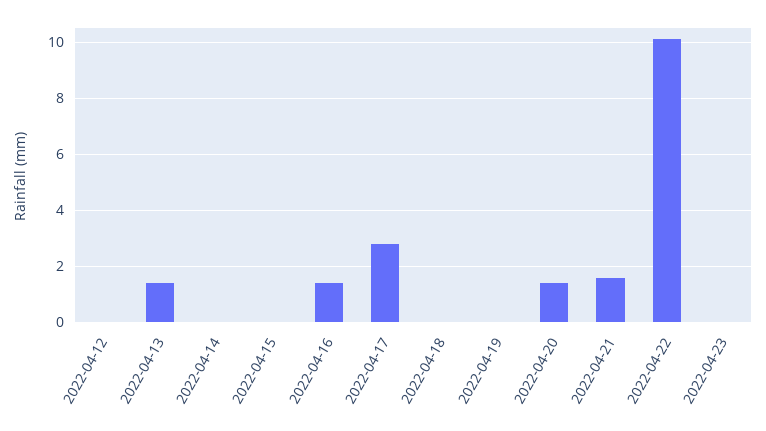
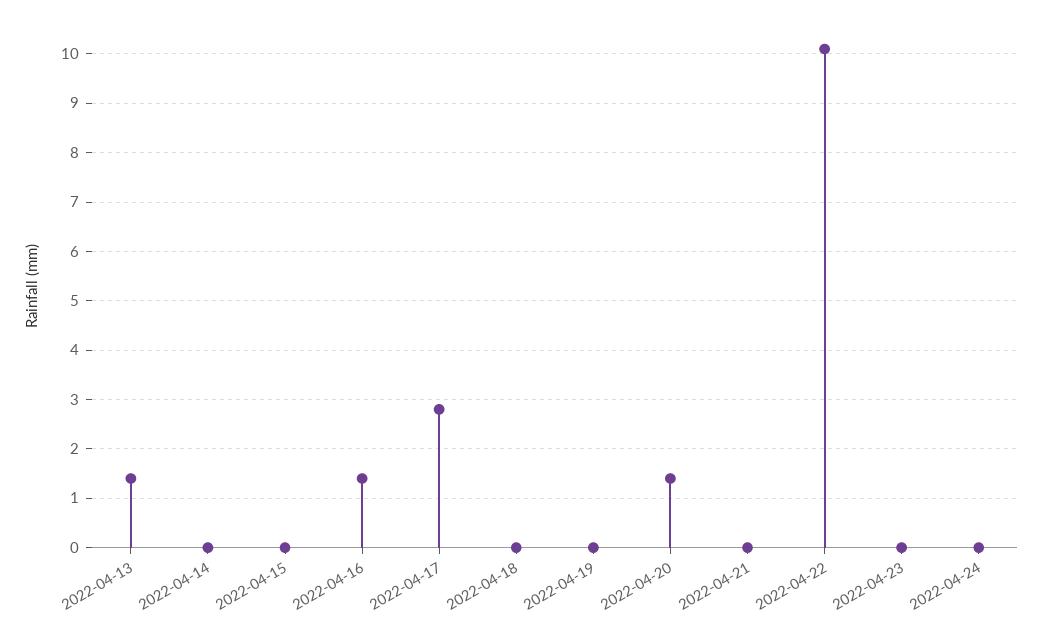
2022-04-12: 0 -> none
2022-04-21: 1.5 -> 0
2022-04-24: none -> 0

